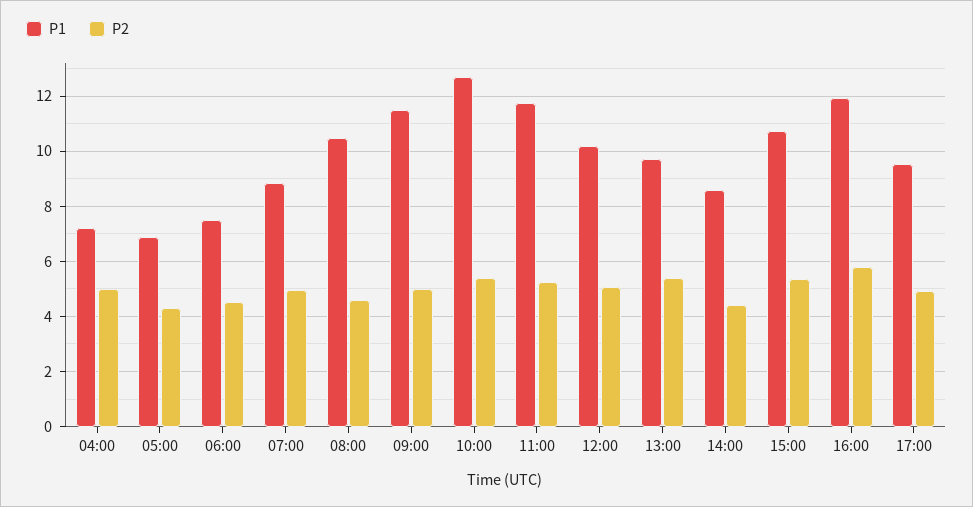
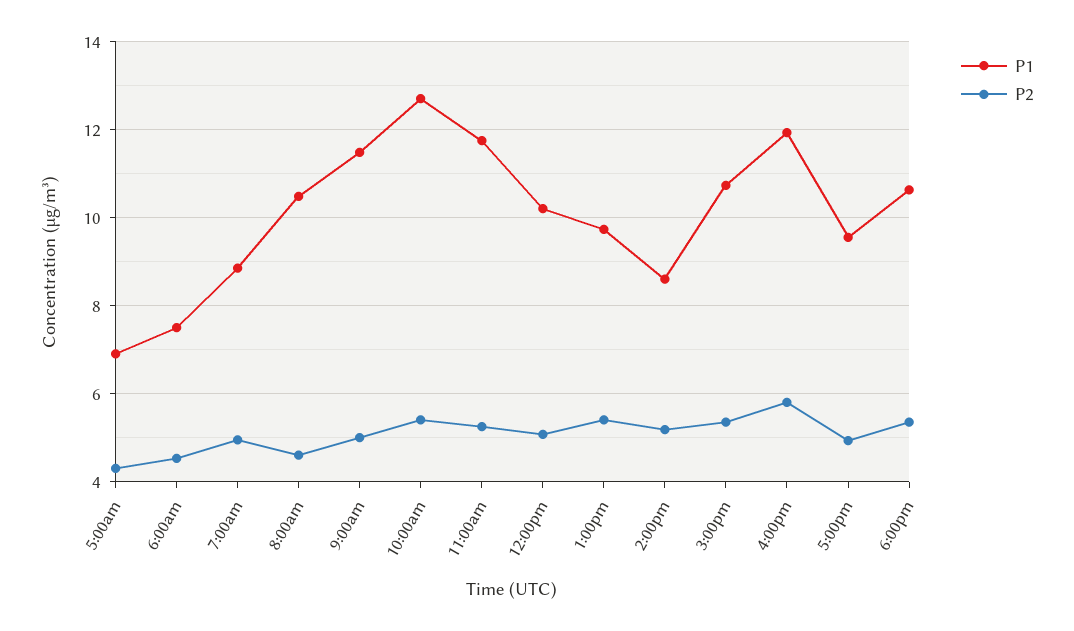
P1, 04:00: 7.25 -> none
P2, 04:00: 5 -> none
P2, 14:00: 4.5 -> 5.2
P1, 6:00pm: none -> 10.6
P2, 6:00pm: none -> 5.4

